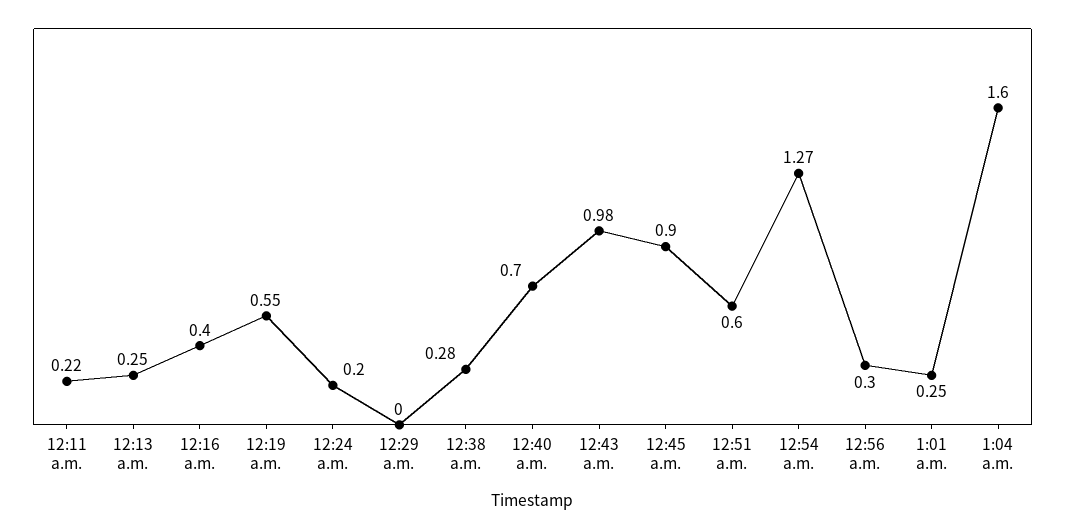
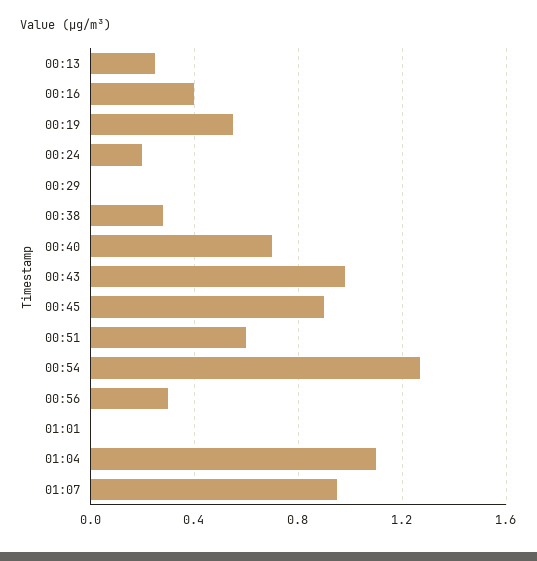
12:11 a.m.: 0.22 -> none
1:01 a.m.: 0.25 -> 0
1:04 a.m.: 1.6 -> 1.1
01:07: none -> 0.95

